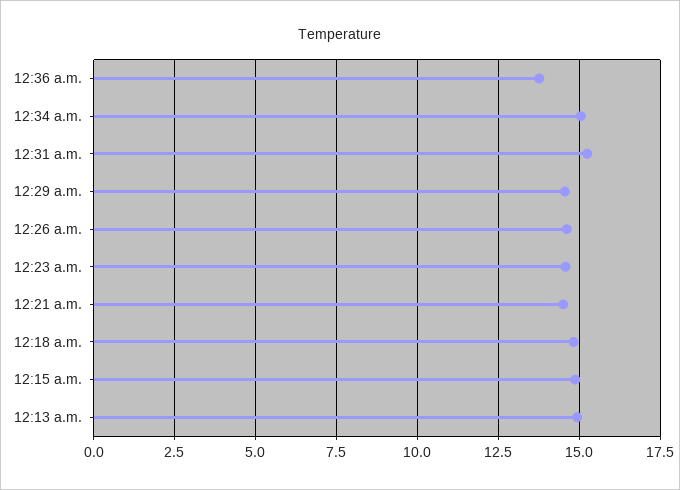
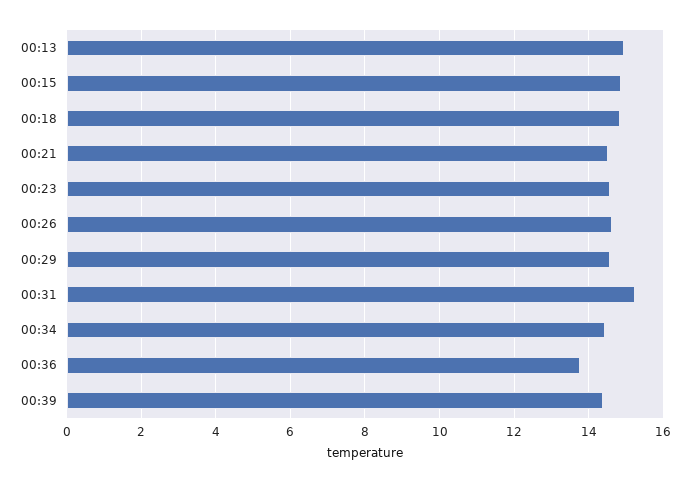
12:34 a.m.: 15 -> 14.4
00:39: none -> 14.4

